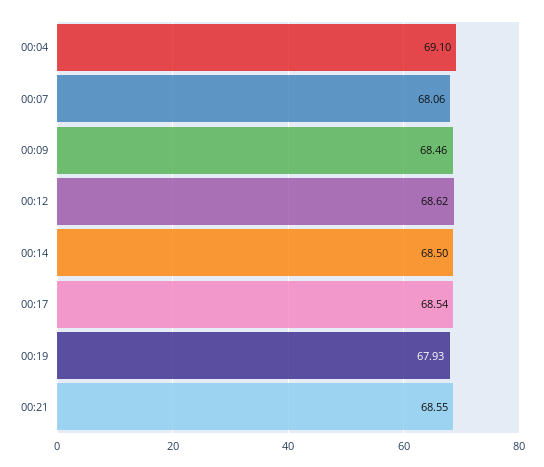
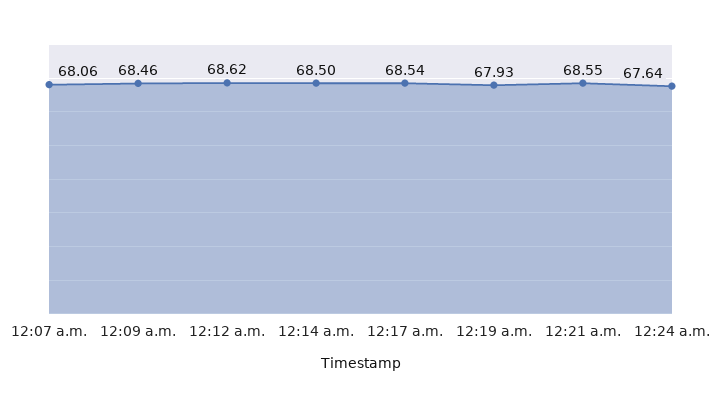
00:04: 69.1 -> none
12:24 a.m.: none -> 67.64

